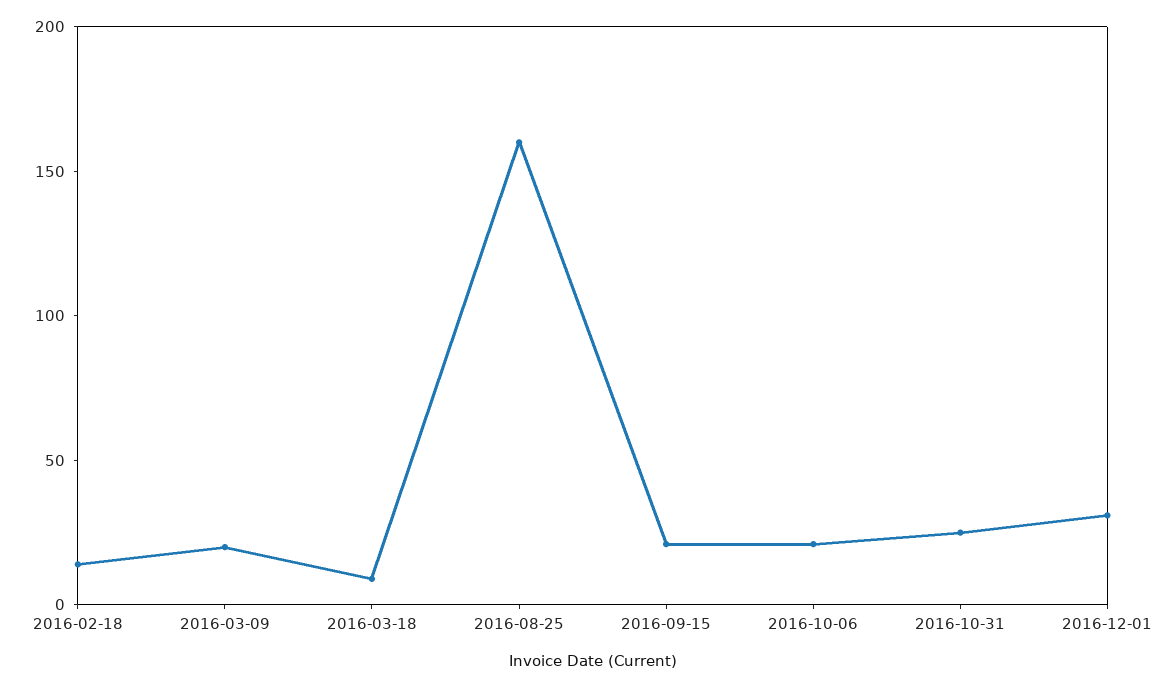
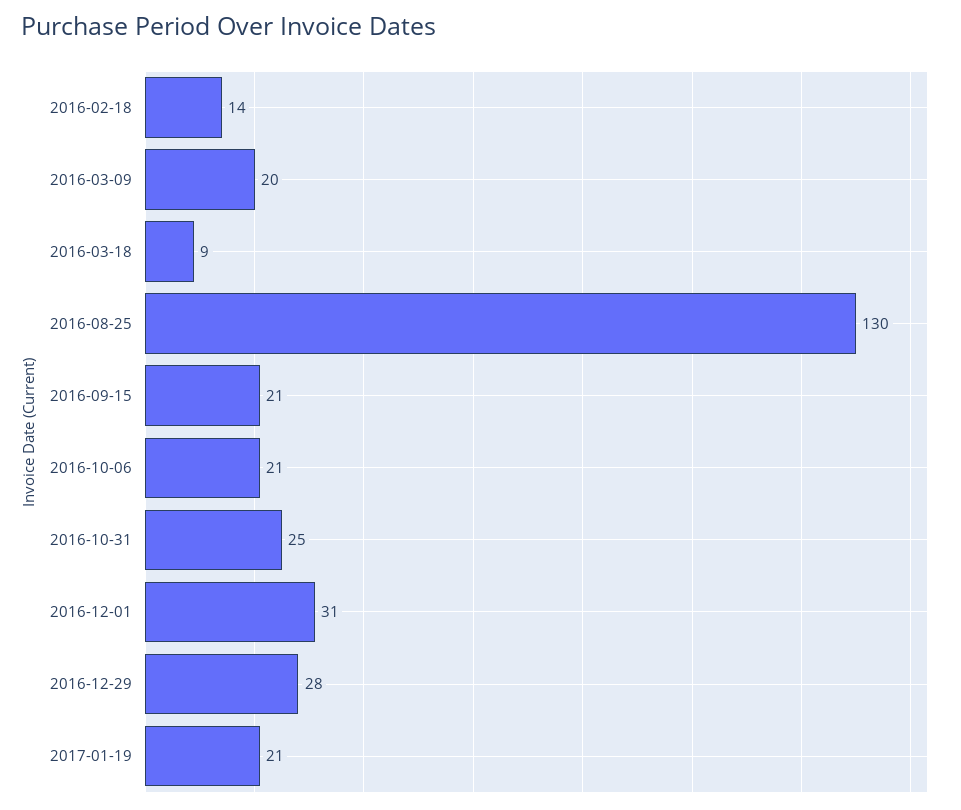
2016-08-25: 160 -> 130
2016-12-29: none -> 28
2017-01-19: none -> 21

